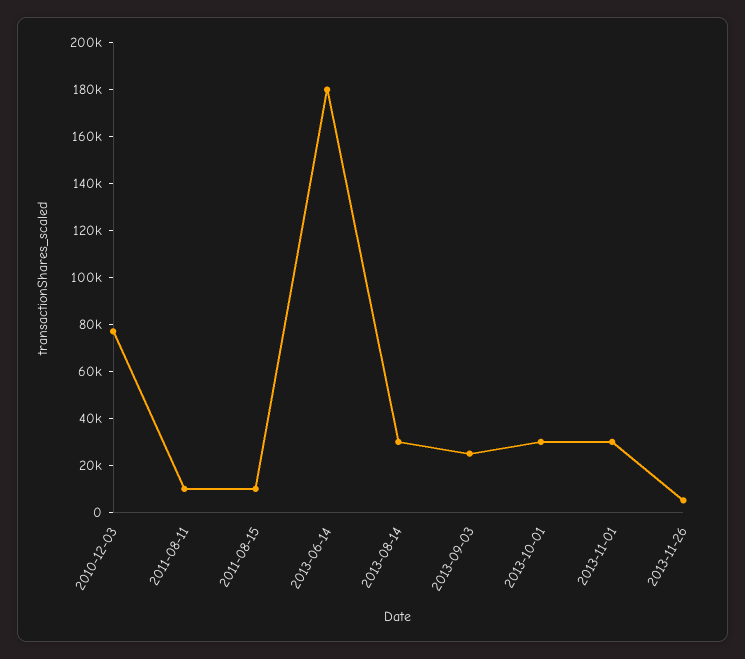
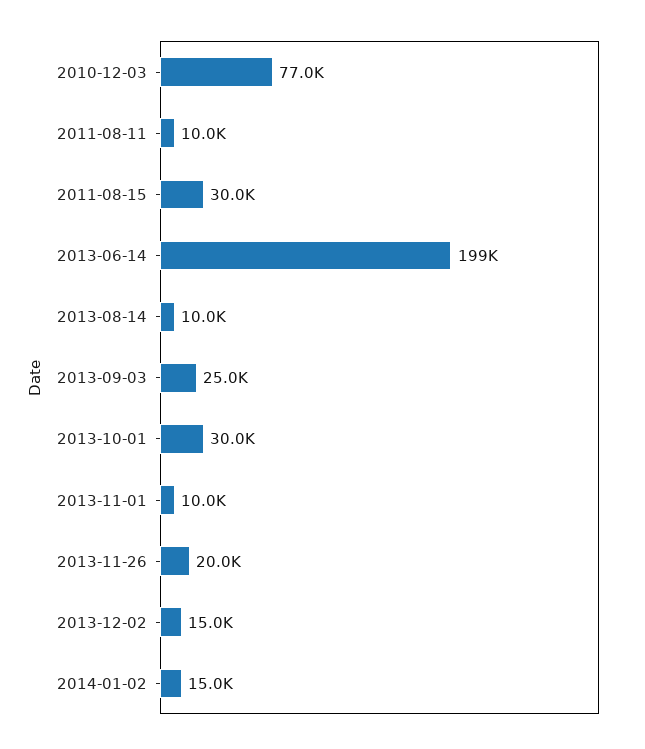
2011-08-15: 10000 -> 30000
2013-06-14: 180000 -> 199000
2013-08-14: 30000 -> 10000
2013-11-01: 30000 -> 10000
2013-11-26: 5000 -> 20000
2013-12-02: none -> 15000
2014-01-02: none -> 15000

